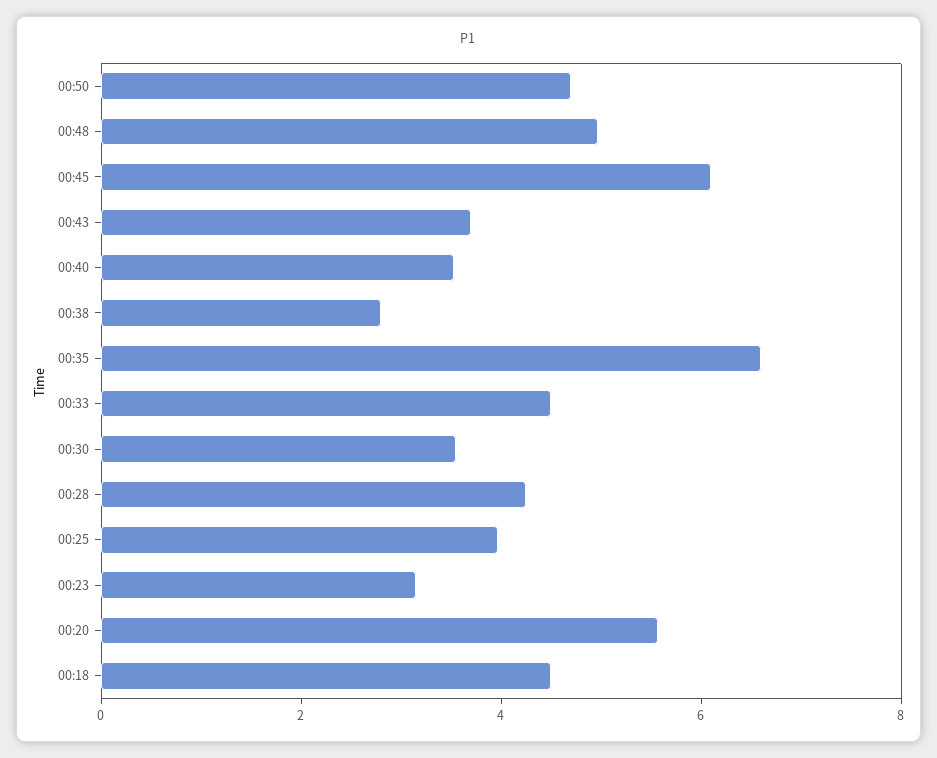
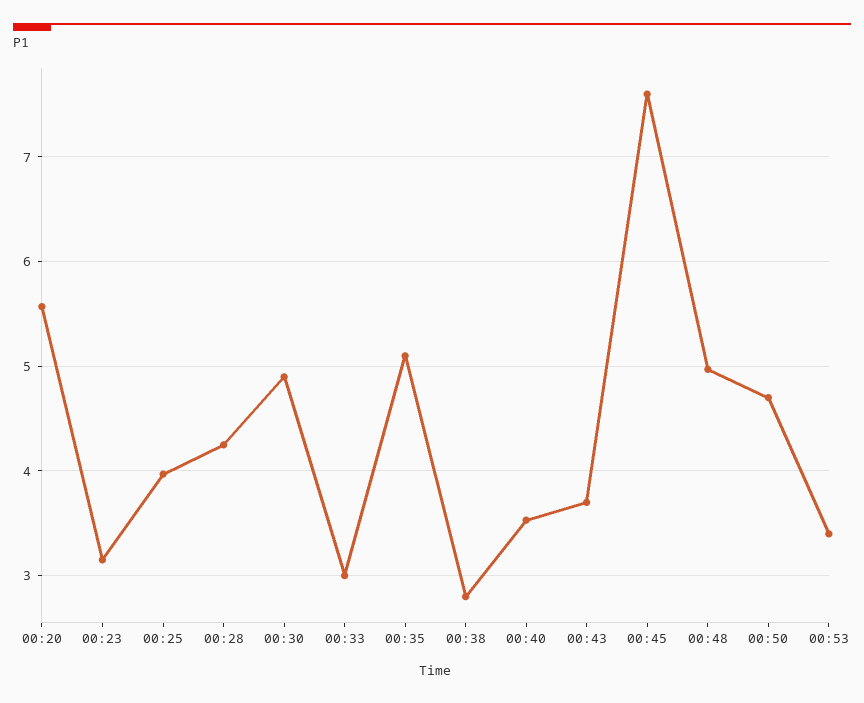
00:45: 6 -> 7.6
00:35: 6.5 -> 5.1
00:33: 4.5 -> 3
00:30: 3.5 -> 4.9
00:18: 4.5 -> none
00:53: none -> 3.4

